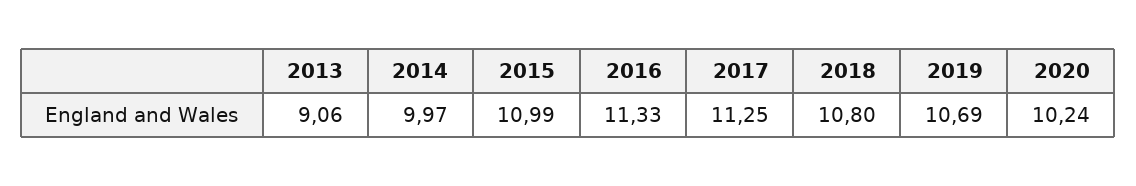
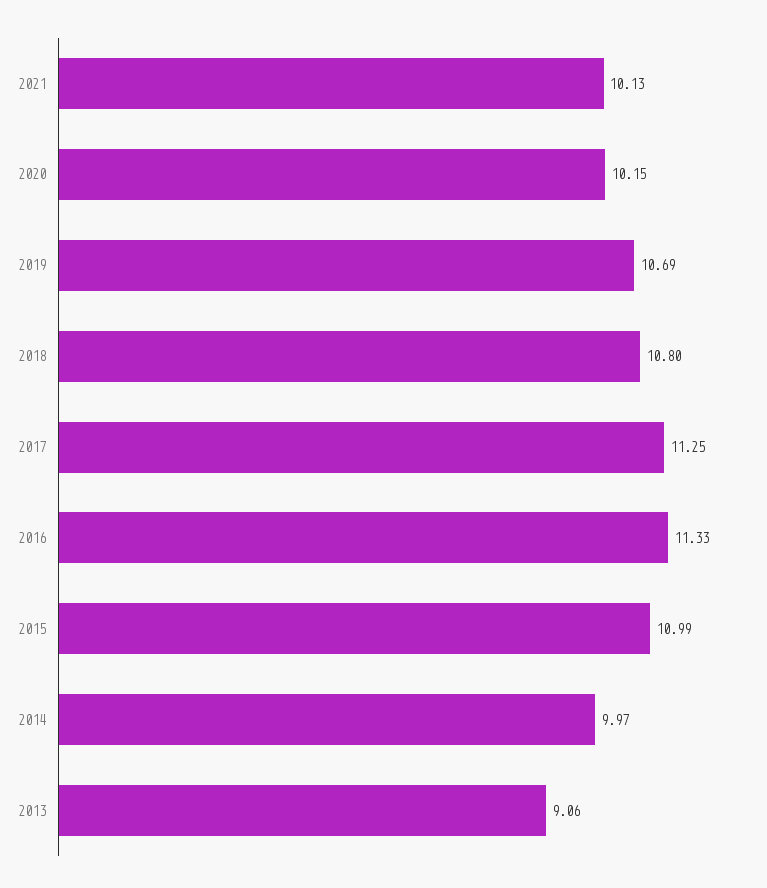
2020: 10.24 -> 10.15
2021: none -> 10.13

